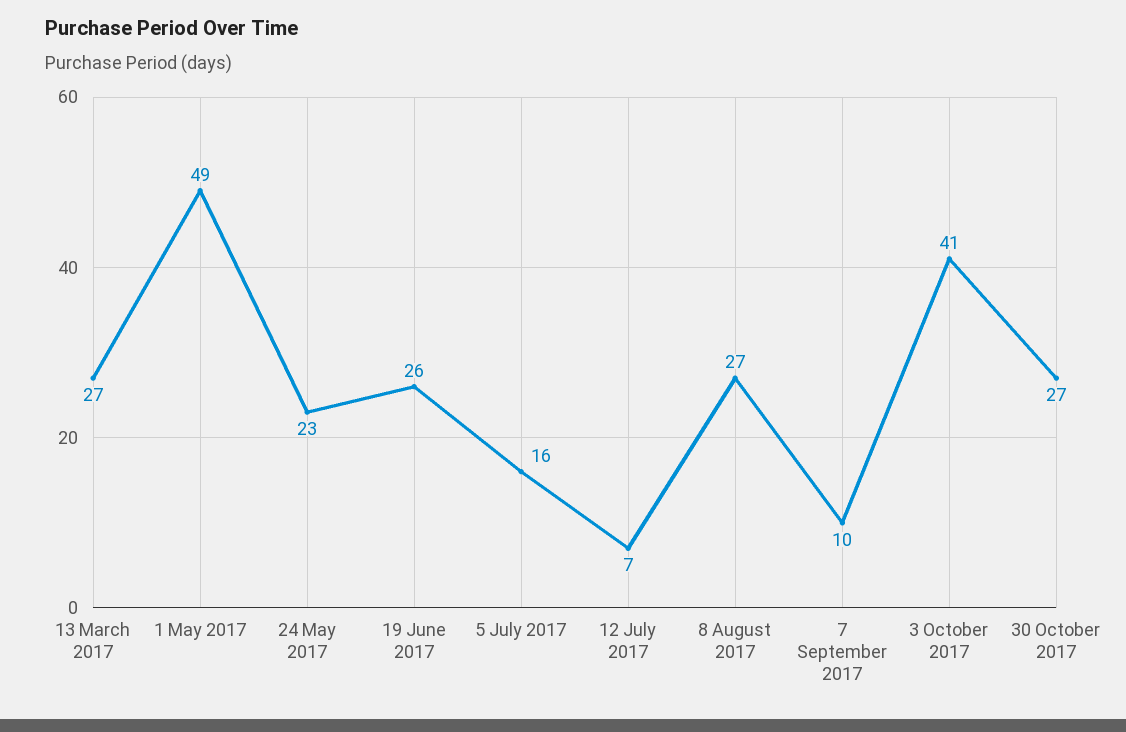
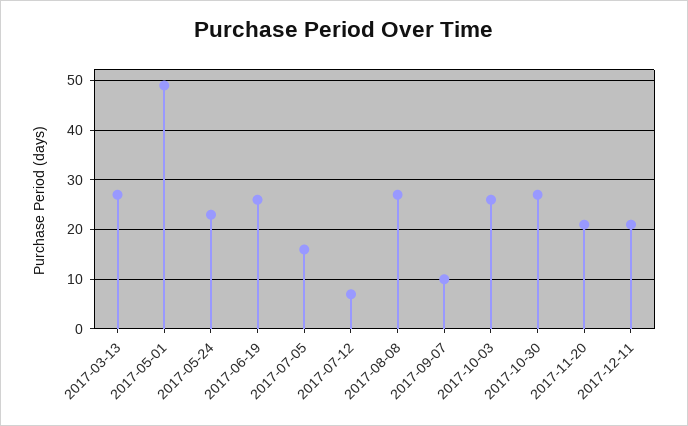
3 October 2017: 41 -> 25
2017-11-20: none -> 20
2017-12-11: none -> 20

